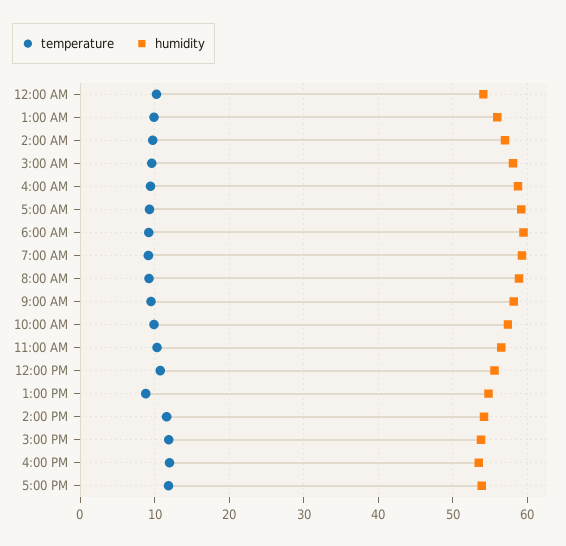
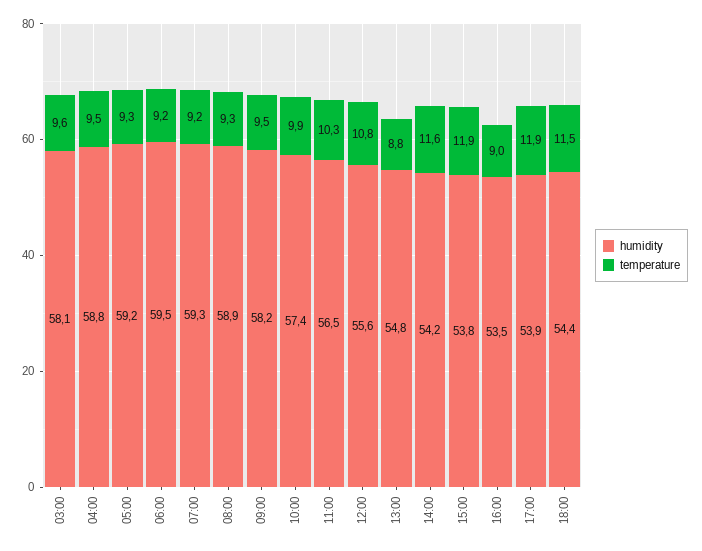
temperature, 12:00 AM: 10 -> none
humidity, 12:00 AM: 54 -> none
temperature, 1:00 AM: 10 -> none
humidity, 1:00 AM: 56 -> none
temperature, 2:00 AM: 10 -> none
humidity, 2:00 AM: 57 -> none
temperature, 4:00 PM: 12 -> 9
humidity, 18:00: none -> 54.4
temperature, 18:00: none -> 11.5

